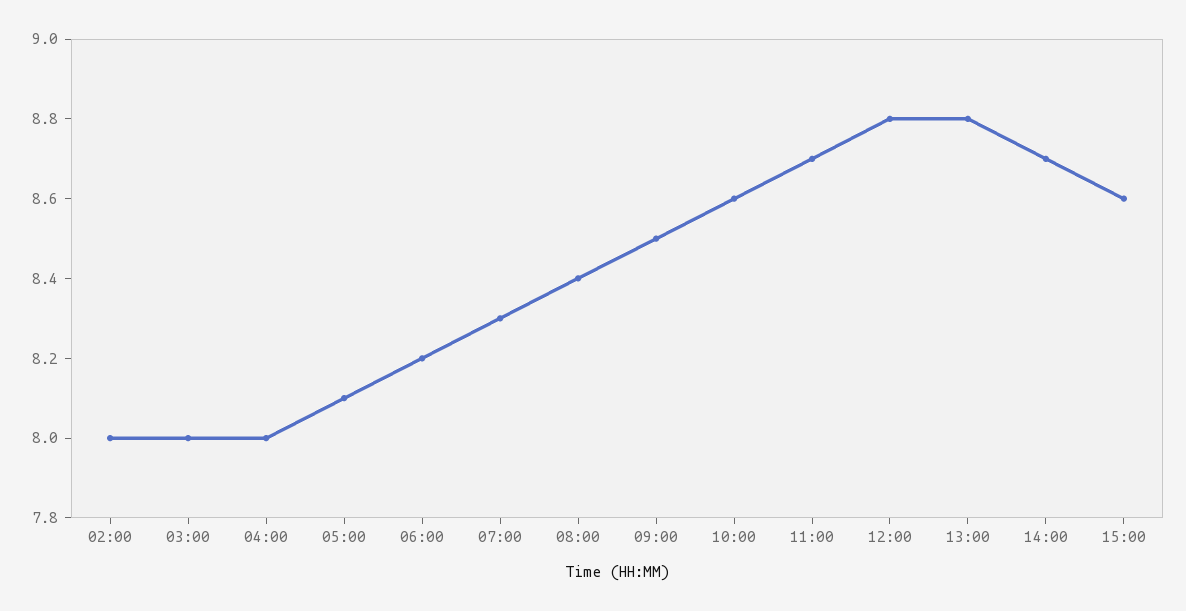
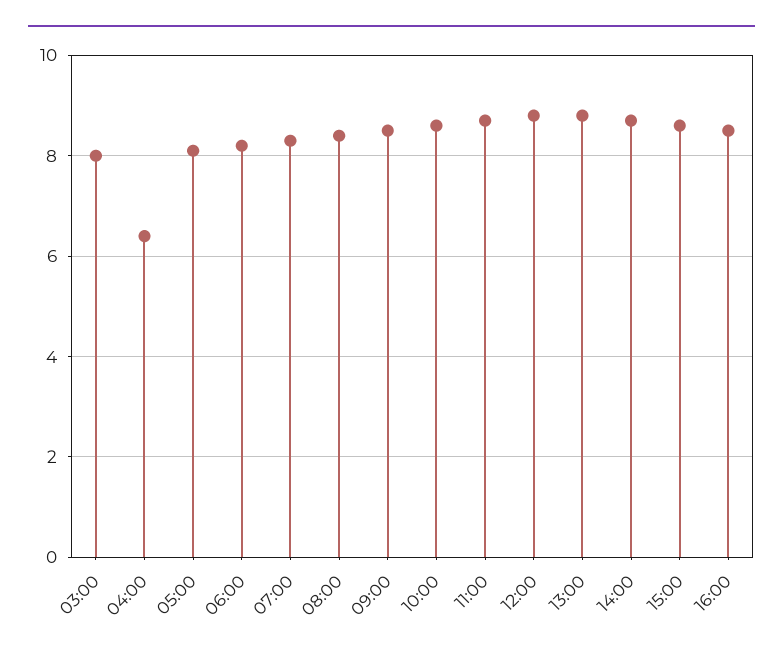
02:00: 8 -> none
04:00: 8 -> 6.5
16:00: none -> 8.5

